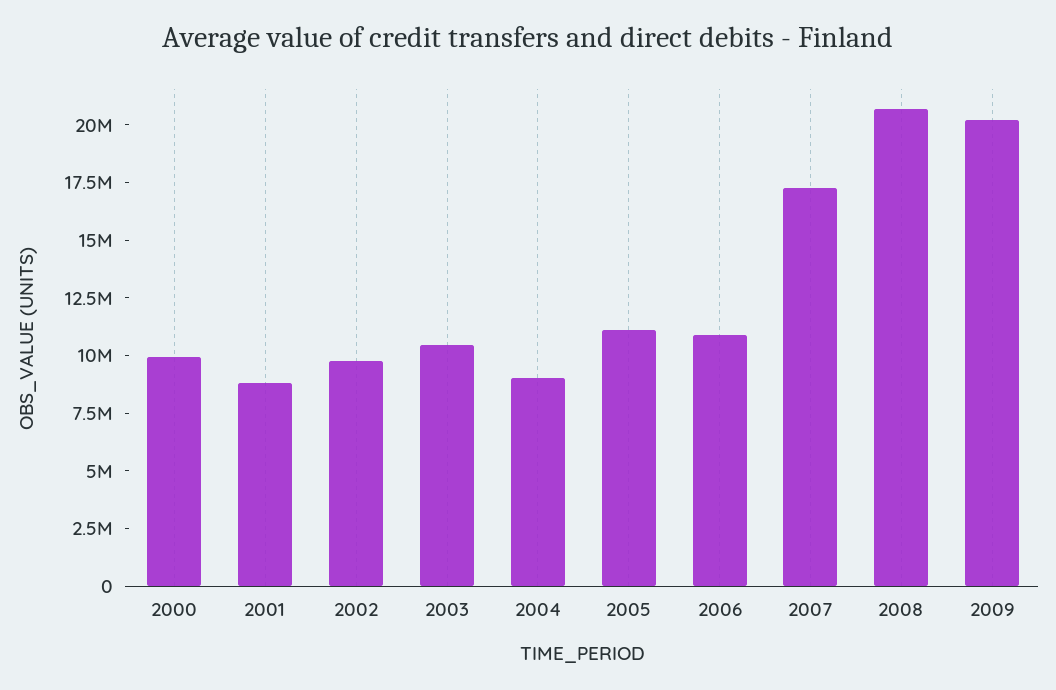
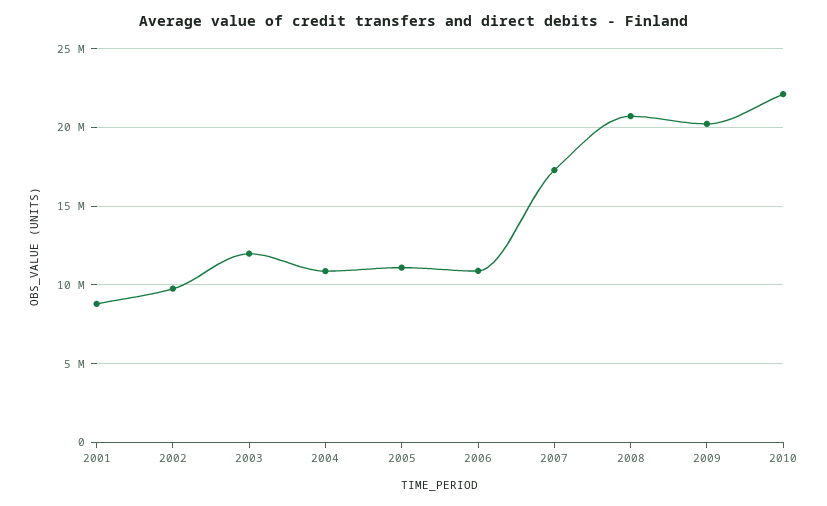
2000: 10000000 -> none
2003: 10500000 -> 12000000
2004: 9000000 -> 11000000
2010: none -> 22000000

